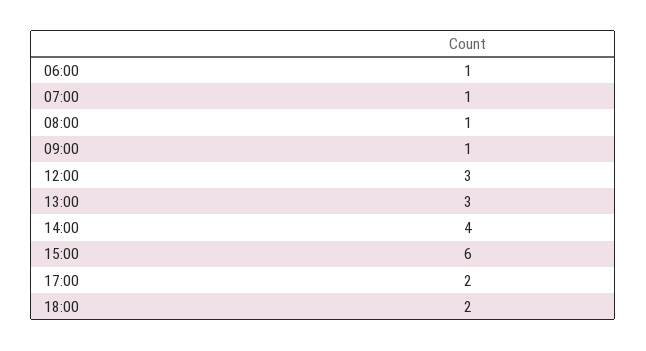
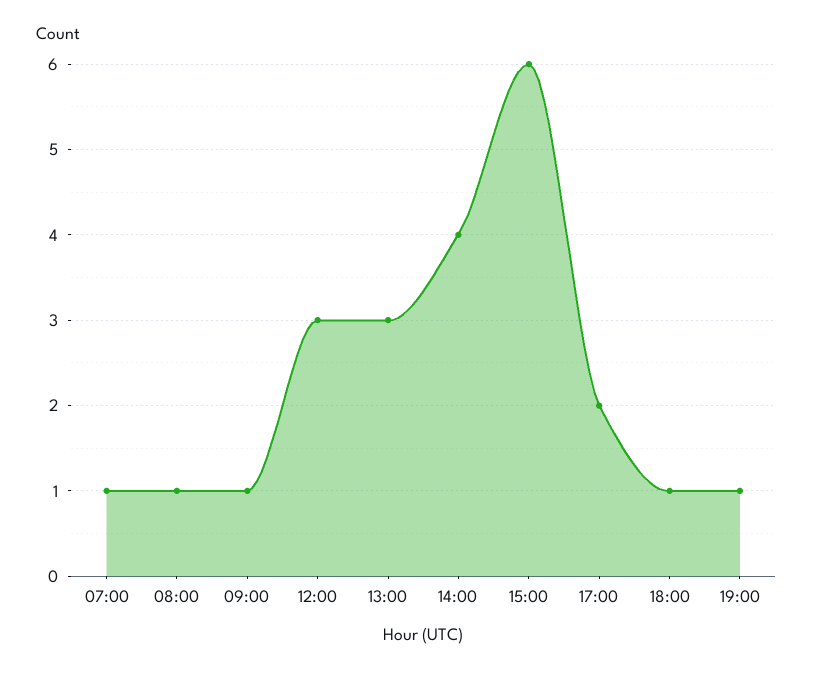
06:00: 1 -> none
18:00: 2 -> 1
19:00: none -> 1

